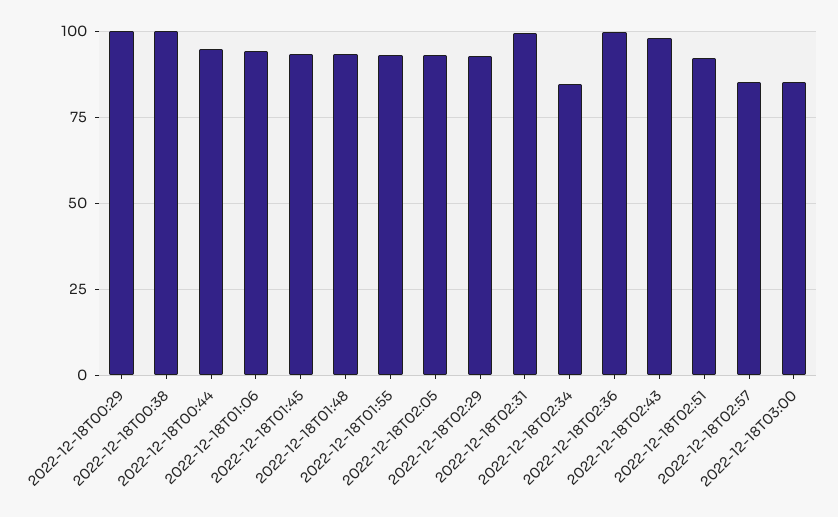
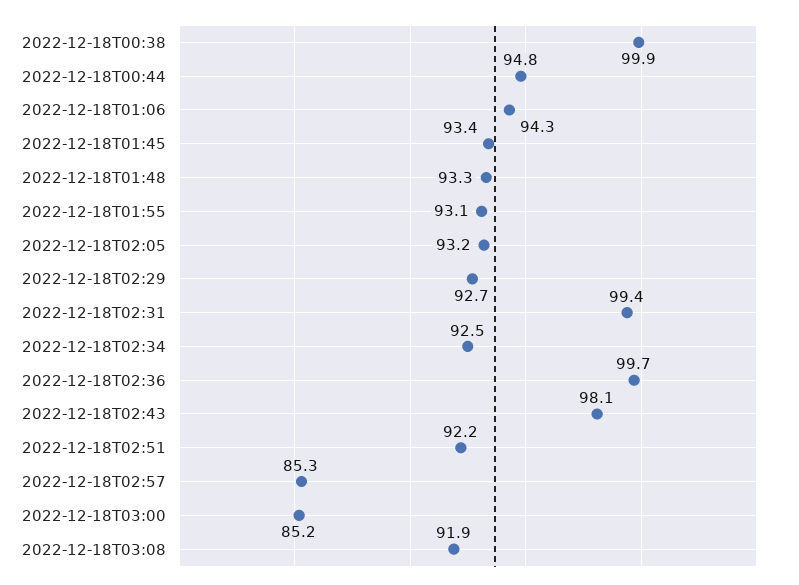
2022-12-18T00:29: 100 -> none
2022-12-18T02:34: 85 -> 92.5
2022-12-18T03:08: none -> 91.9

